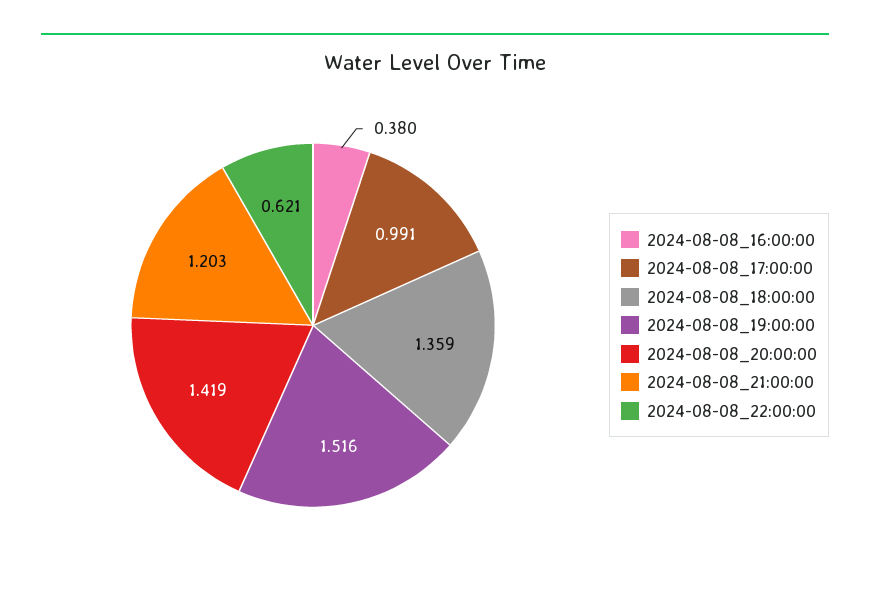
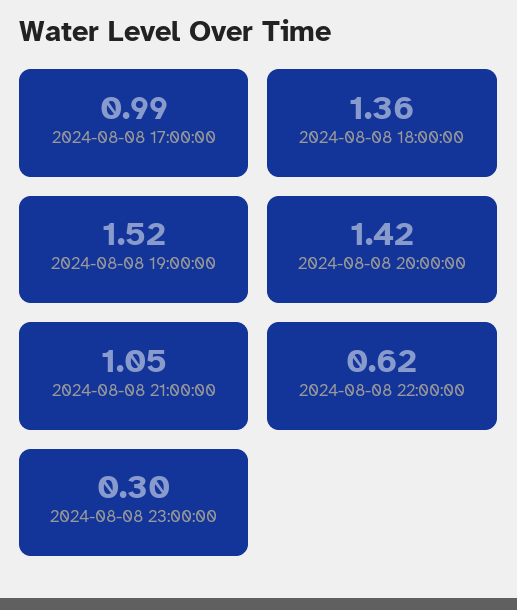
2024-08-08_16:00:00: 0.38 -> none
2024-08-08_21:00:00: 1.203 -> 1.05
2024-08-08 23:00:00: none -> 0.3

